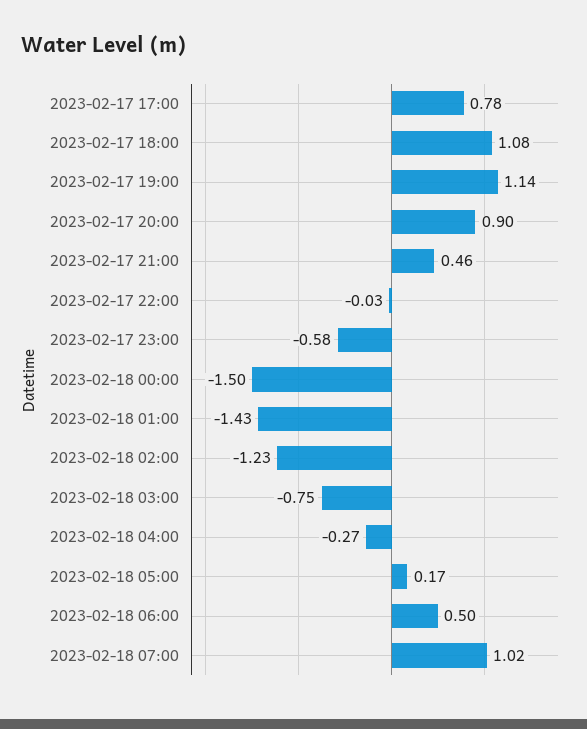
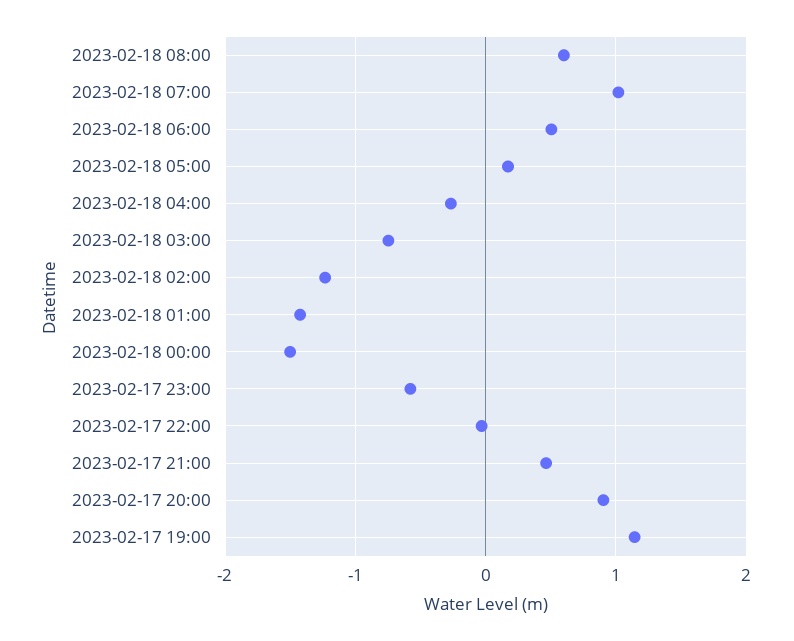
2023-02-17 17:00: 0.78 -> none
2023-02-17 18:00: 1.08 -> none
2023-02-18 08:00: none -> 0.6

